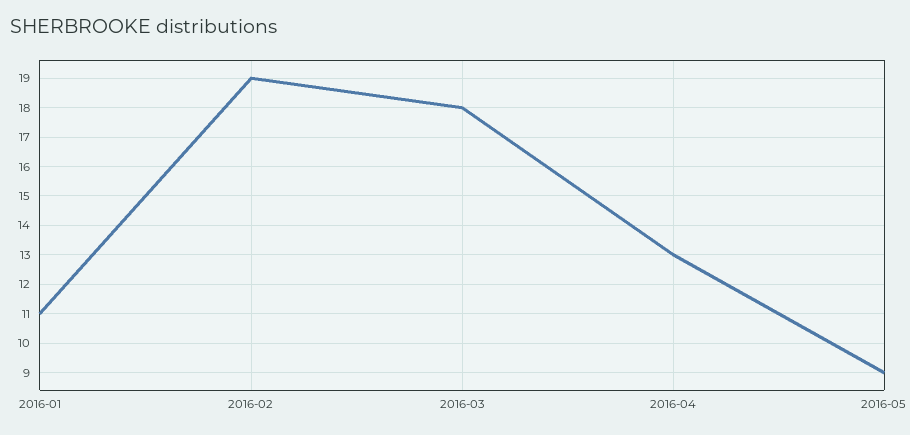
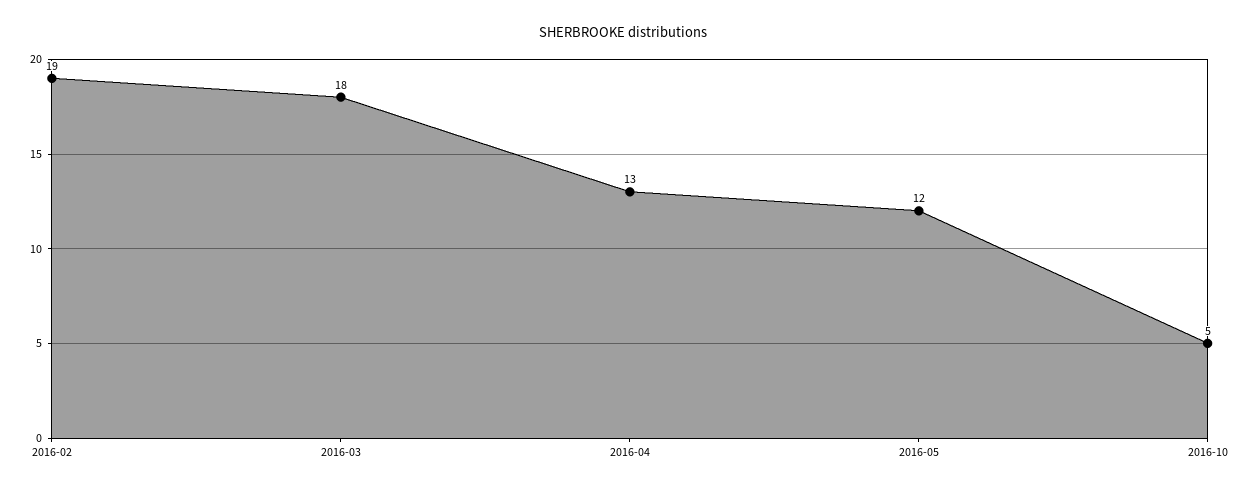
2016-01: 11 -> none
2016-05: 9 -> 12
2016-10: none -> 5

